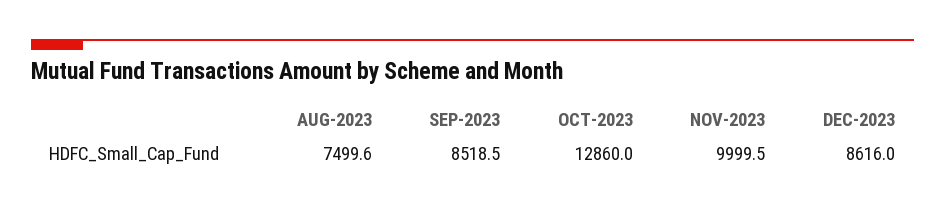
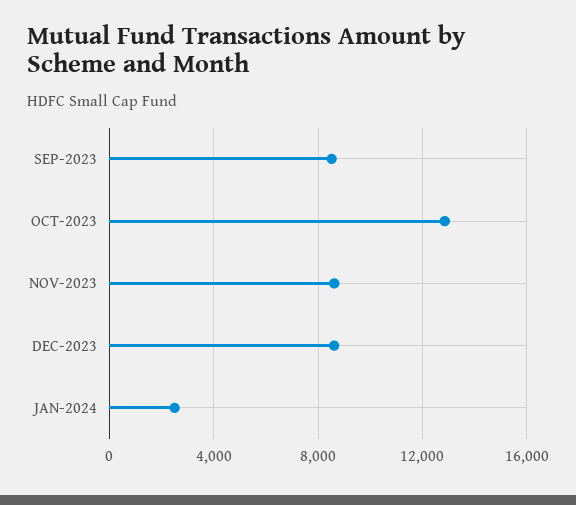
AUG-2023: 7499.6 -> none
NOV-2023: 9999.5 -> 8500
JAN-2024: none -> 2500

